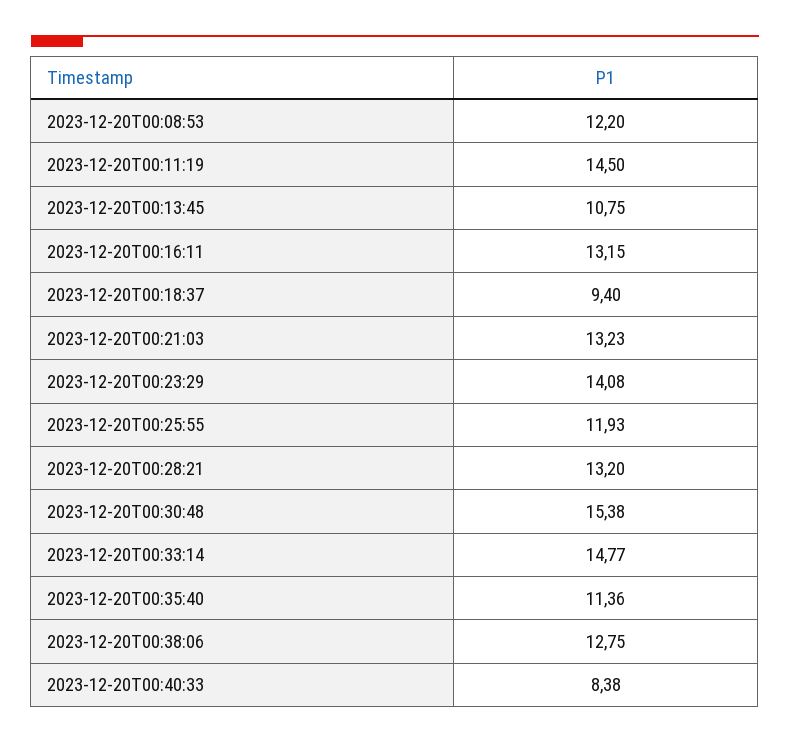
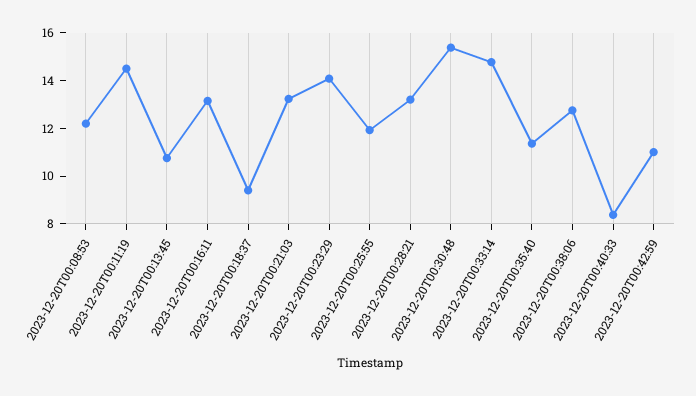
2023-12-20T00:42:59: none -> 11

